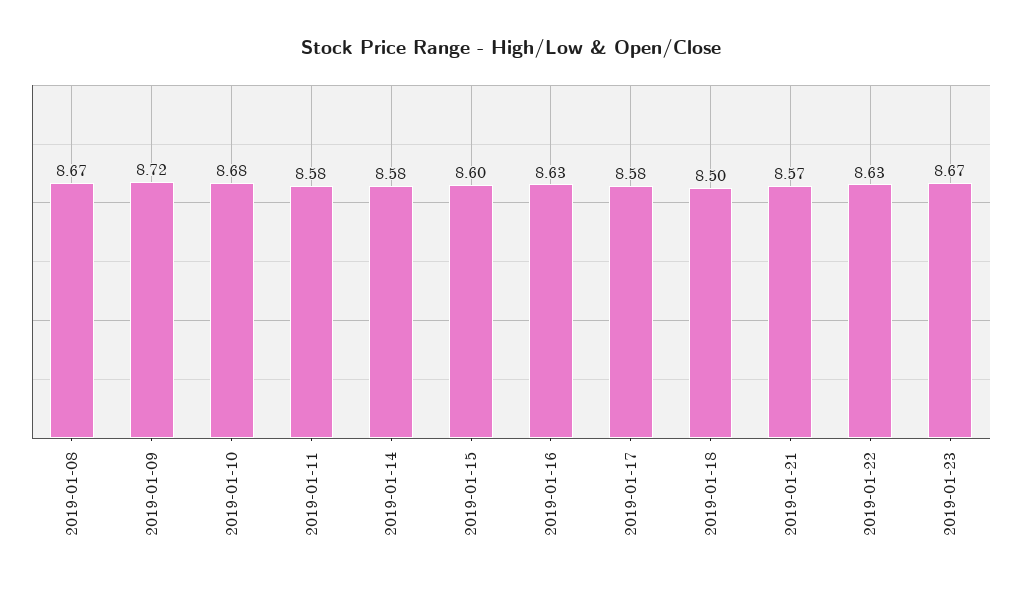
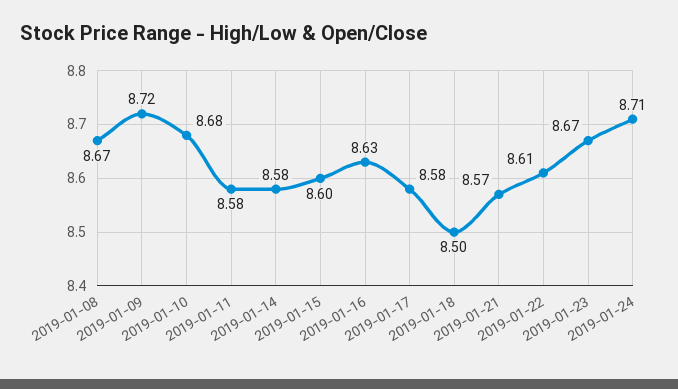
2019-01-22: 8.63 -> 8.61
2019-01-24: none -> 8.71

